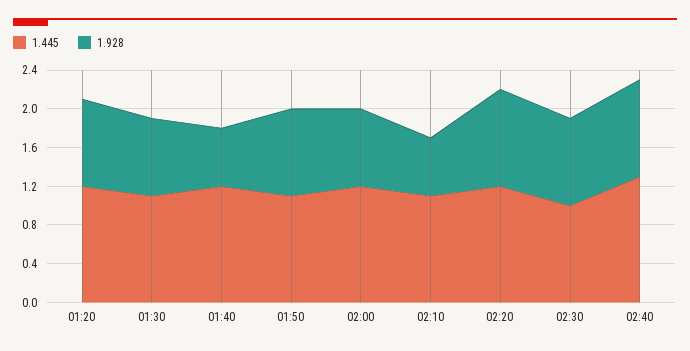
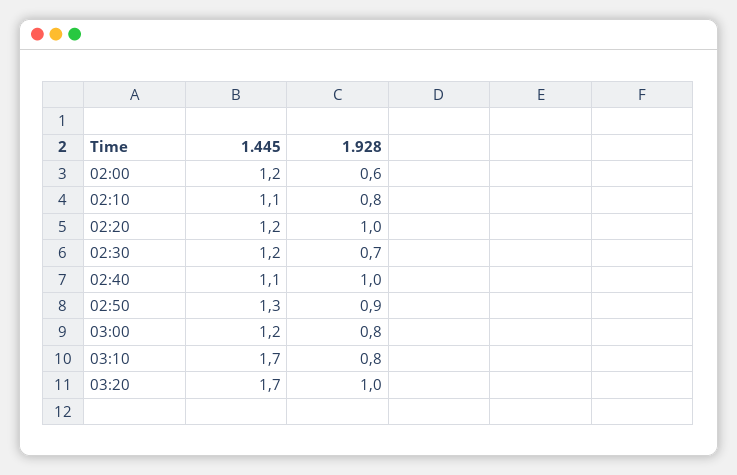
1.445, 01:20: 1.2 -> none
1.928, 01:20: 0.9 -> none
1.445, 01:30: 1.1 -> none
1.928, 01:30: 0.8 -> none
1.445, 01:40: 1.2 -> none
1.928, 01:40: 0.6 -> none
1.445, 01:50: 1.1 -> none
1.928, 01:50: 0.9 -> none
1.928, 02:00: 0.8 -> 0.6
1.928, 02:10: 0.6 -> 0.8
1.445, 02:30: 1 -> 1.2
1.928, 02:30: 0.9 -> 0.7
1.445, 02:40: 1.3 -> 1.1
1.445, 02:50: none -> 1.3
1.928, 02:50: none -> 0.9
1.445, 03:00: none -> 1.2
1.928, 03:00: none -> 0.8
1.445, 03:10: none -> 1.7
1.928, 03:10: none -> 0.8
1.445, 03:20: none -> 1.7
1.928, 03:20: none -> 1

